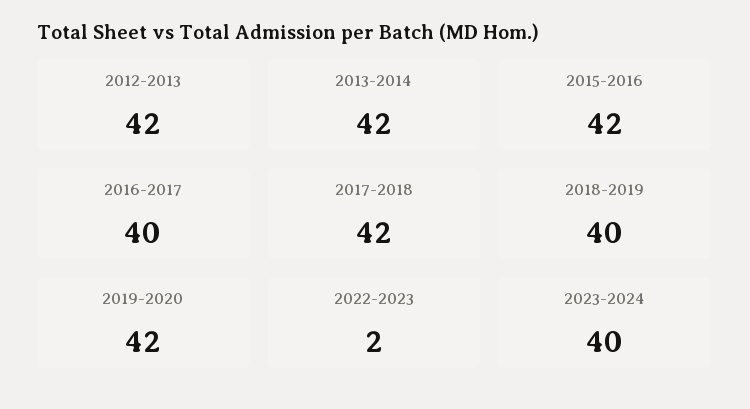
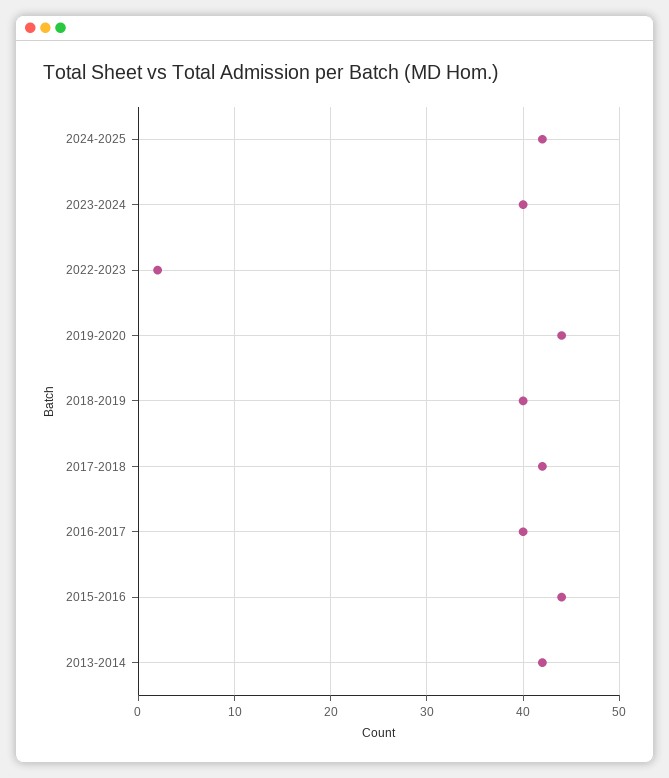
2012-2013: 42 -> none
2015-2016: 42 -> 44
2019-2020: 42 -> 44
2024-2025: none -> 42

